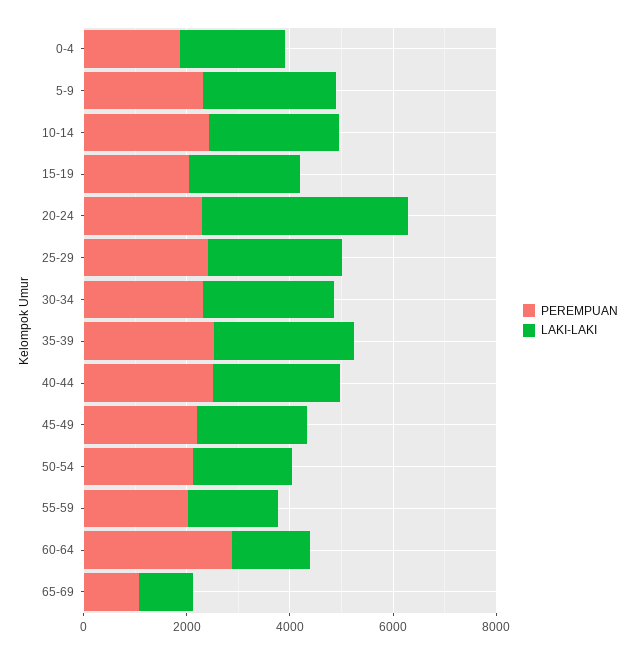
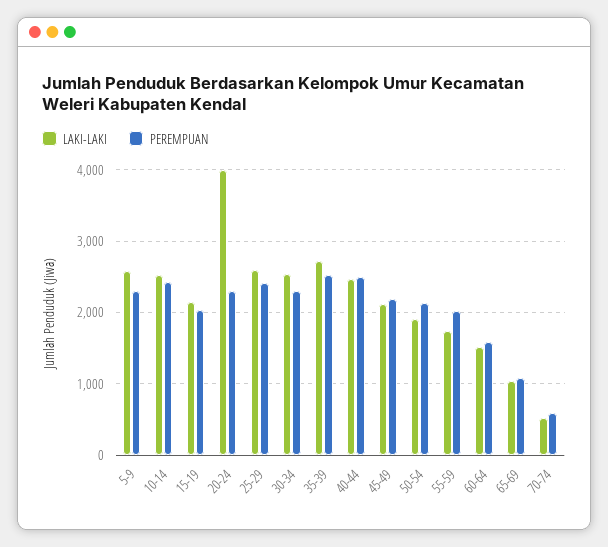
PEREMPUAN, 0-4: 2000 -> none
LAKI-LAKI, 0-4: 2000 -> none
PEREMPUAN, 60-64: 3000 -> 1600
LAKI-LAKI, 70-74: none -> 500
PEREMPUAN, 70-74: none -> 600

